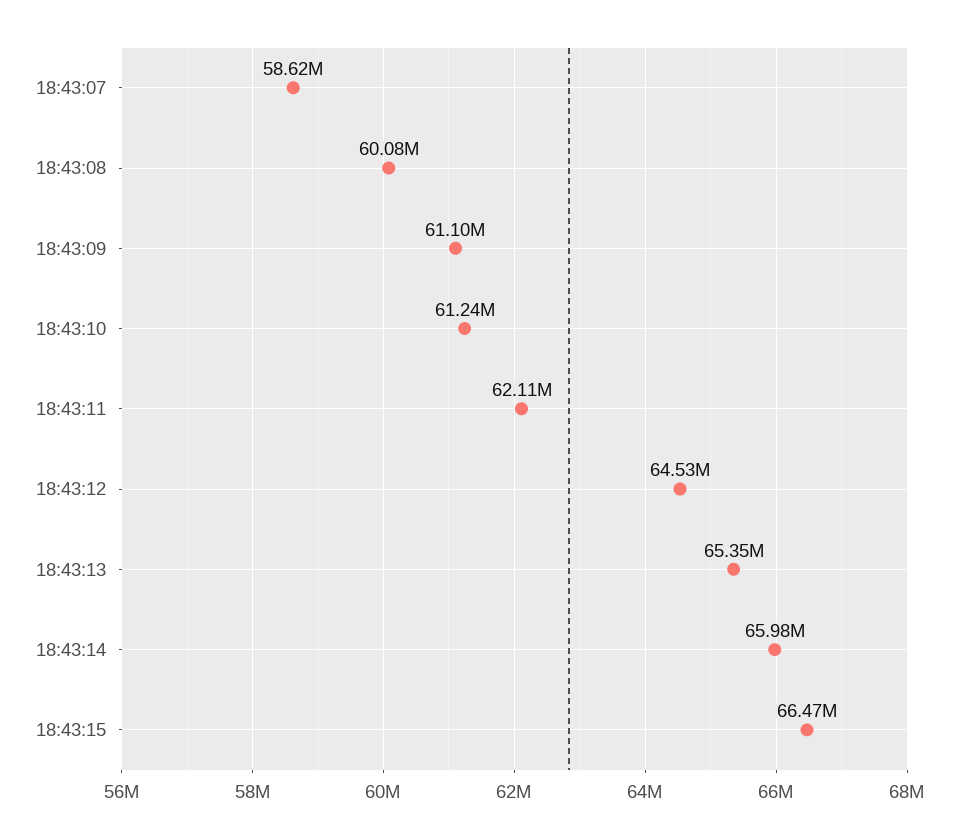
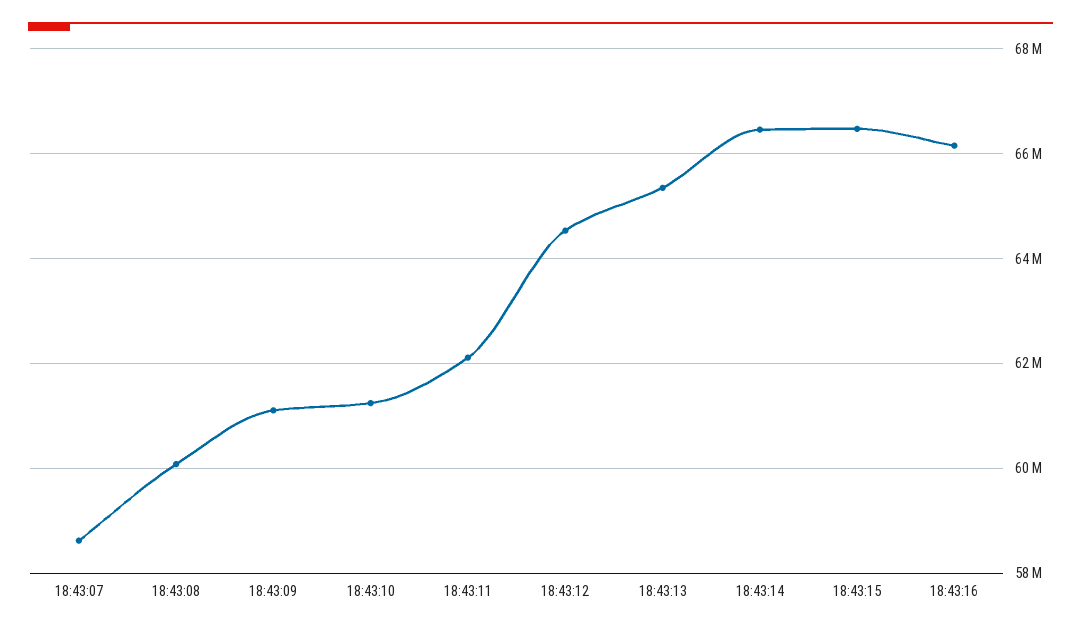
18:43:14: 65980000 -> 66400000
18:43:16: none -> 66200000

